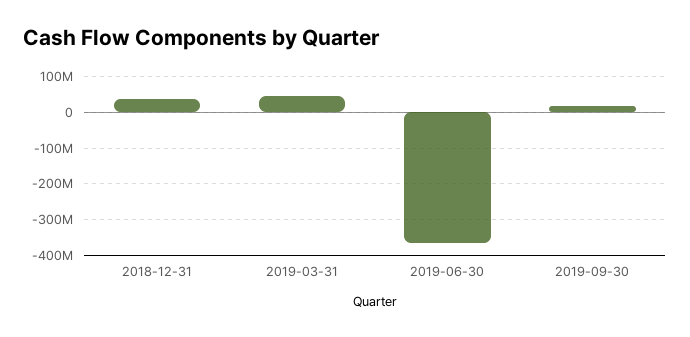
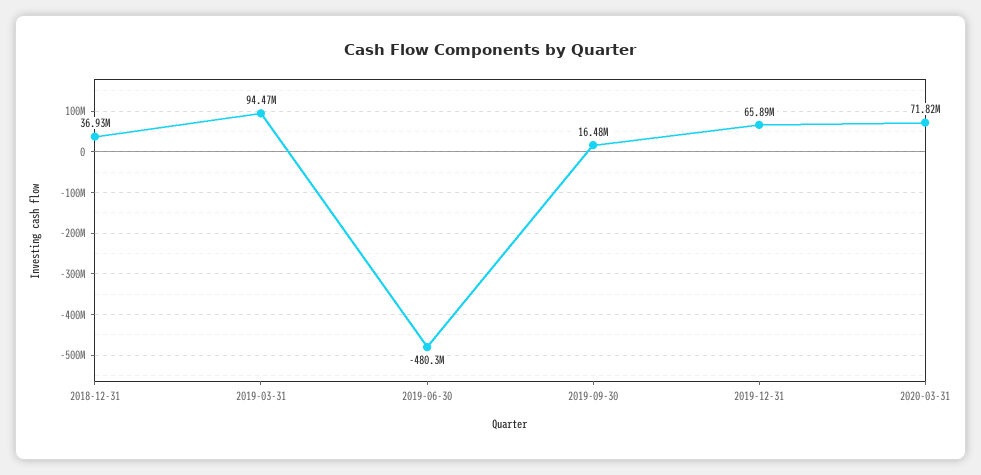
2019-03-31: 40000000 -> 94470000
2019-06-30: -360000000 -> -480300000
2019-12-31: none -> 65890000
2020-03-31: none -> 71820000

